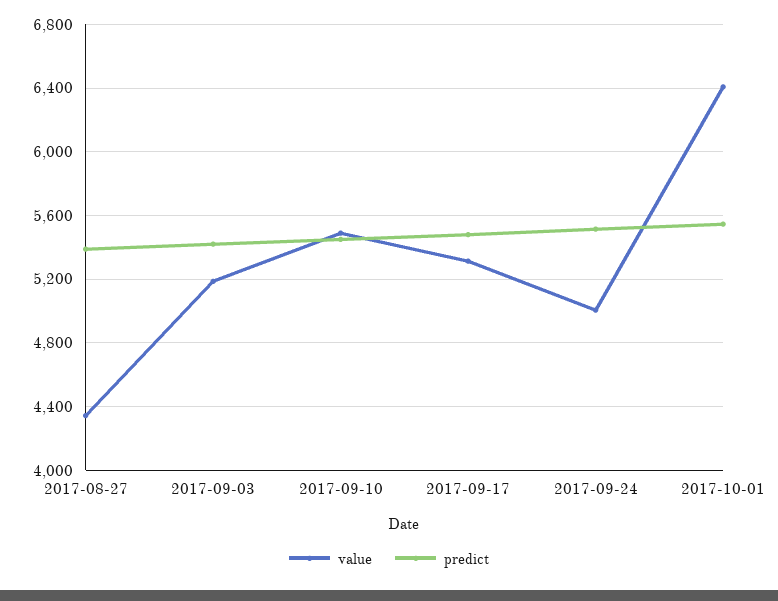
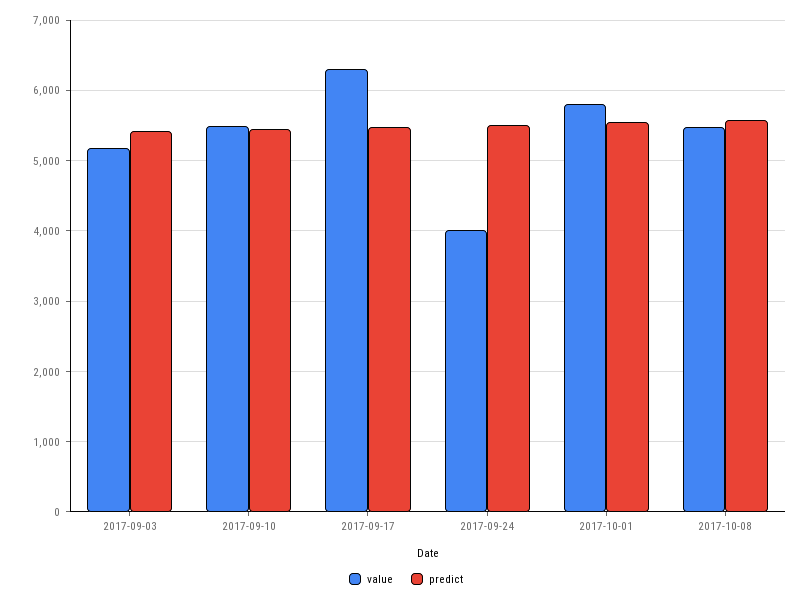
value, 2017-08-27: 4350 -> none
predict, 2017-08-27: 5400 -> none
value, 2017-09-17: 5300 -> 6300
value, 2017-09-24: 5000 -> 4000
value, 2017-10-01: 6400 -> 5800
value, 2017-10-08: none -> 5500
predict, 2017-10-08: none -> 5600

